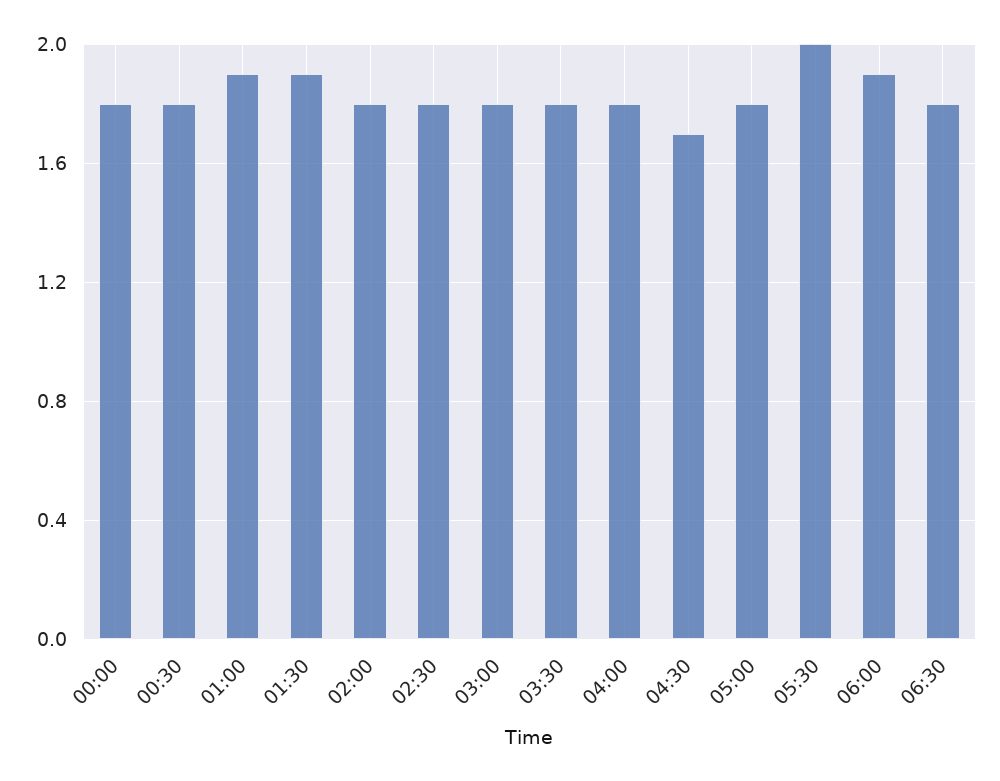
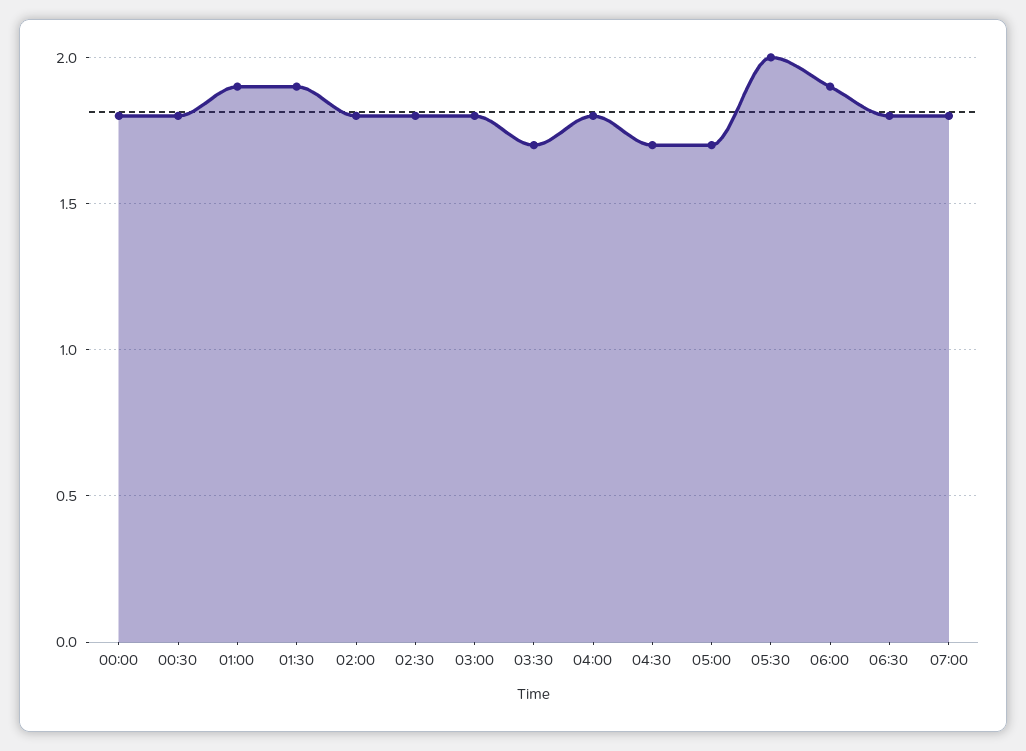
03:30: 1.8 -> 1.7
05:00: 1.8 -> 1.7
07:00: none -> 1.8

